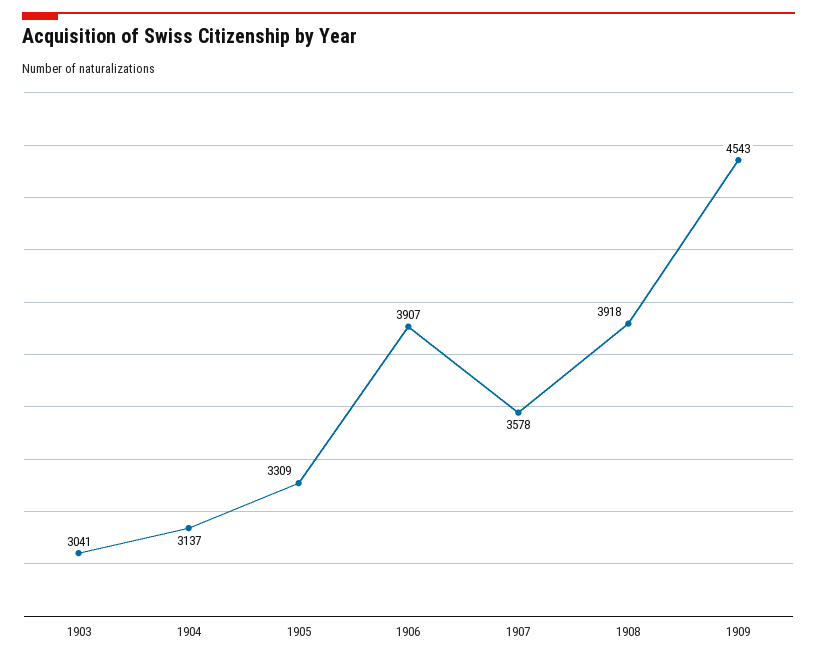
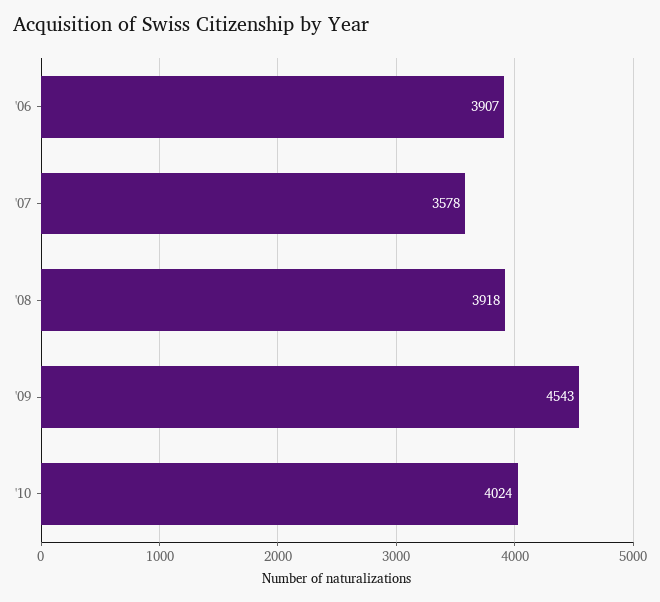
1903: 3041 -> none
1904: 3137 -> none
1905: 3309 -> none
'10: none -> 4024

